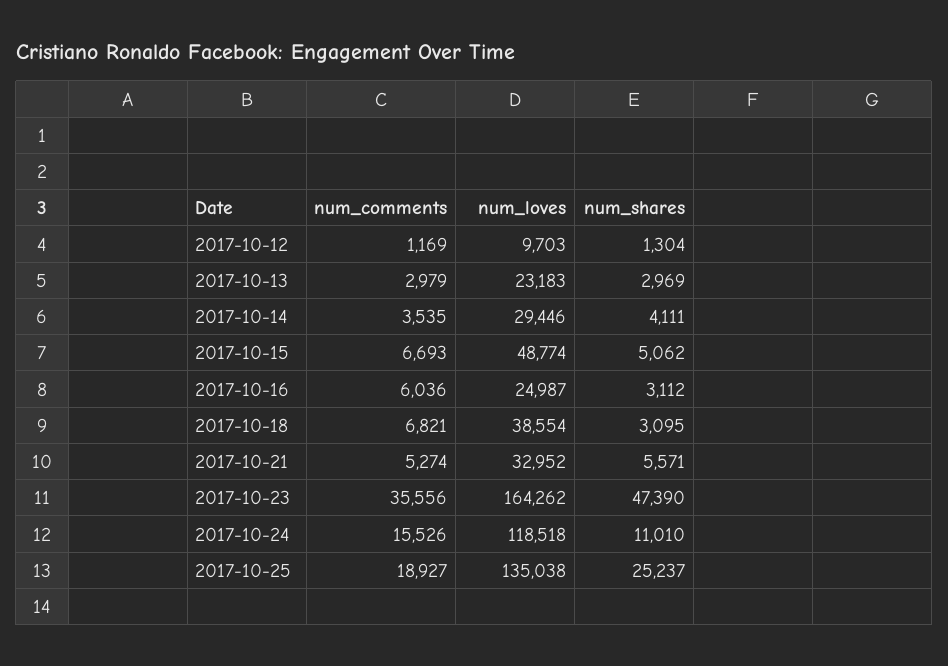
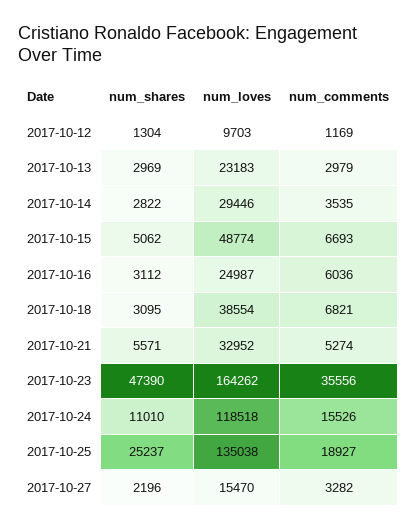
num_shares, 2017-10-14: 4111 -> 2822
num_shares, 2017-10-27: none -> 2196
num_loves, 2017-10-27: none -> 15470
num_comments, 2017-10-27: none -> 3282

